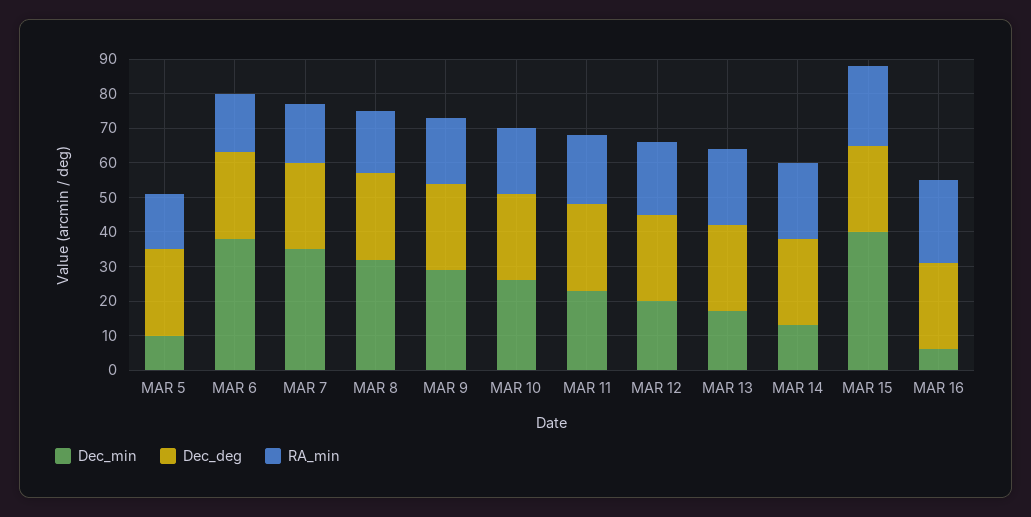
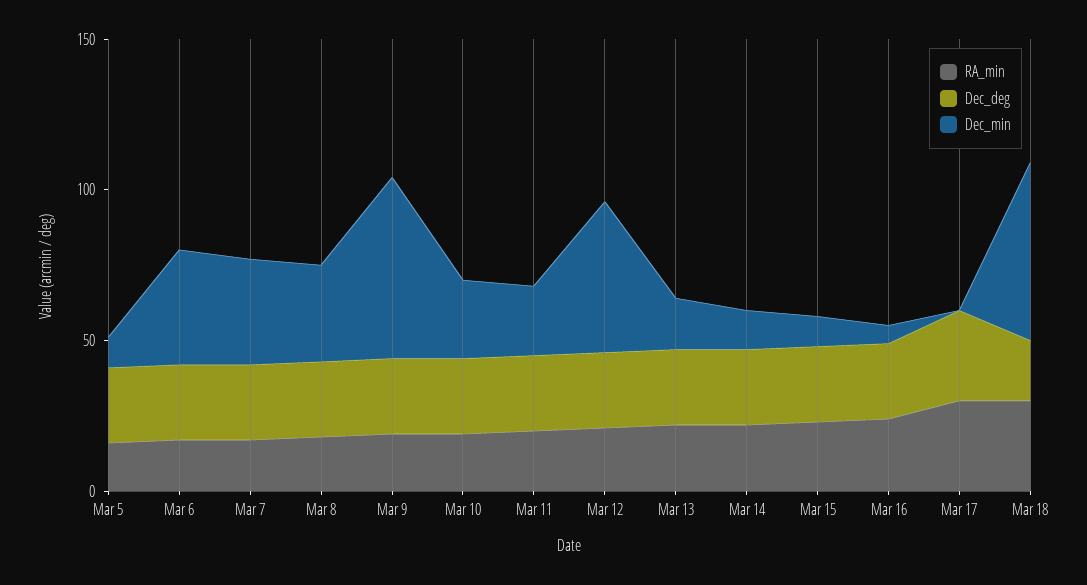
Dec_min, MAR 9: 30 -> 60
Dec_min, MAR 12: 20 -> 50
Dec_min, MAR 15: 40 -> 10
RA_min, Mar 17: none -> 30
Dec_deg, Mar 17: none -> 30
Dec_min, Mar 17: none -> 0
RA_min, Mar 18: none -> 30
Dec_deg, Mar 18: none -> 20
Dec_min, Mar 18: none -> 60

